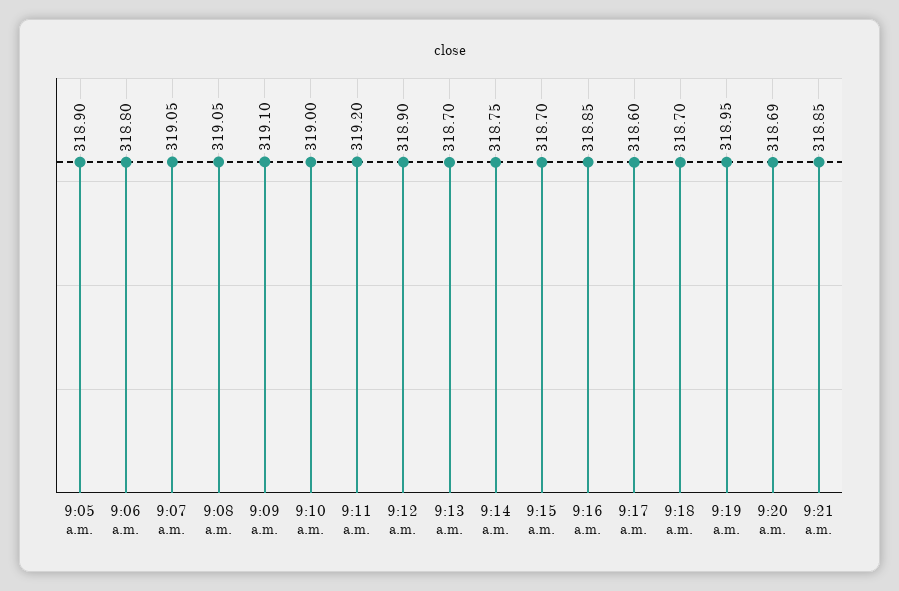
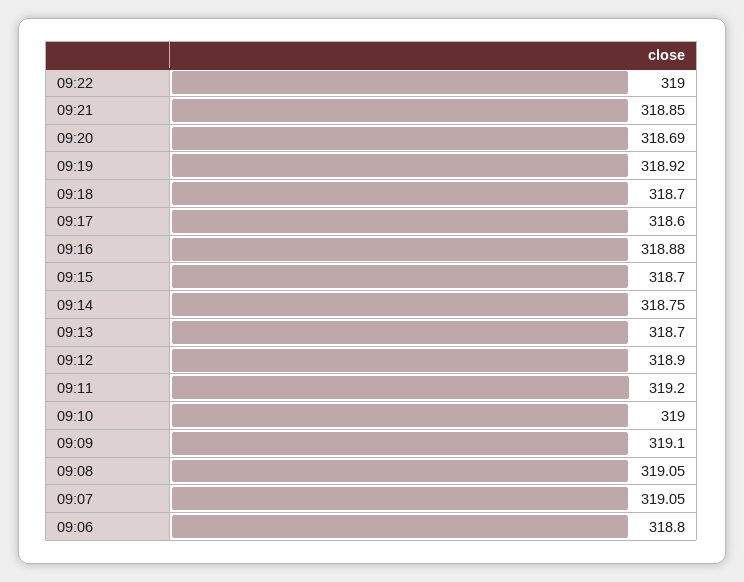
9:05 a.m.: 318.9 -> none
9:16 a.m.: 318.85 -> 318.88
9:19 a.m.: 318.95 -> 318.92
09:22: none -> 319

